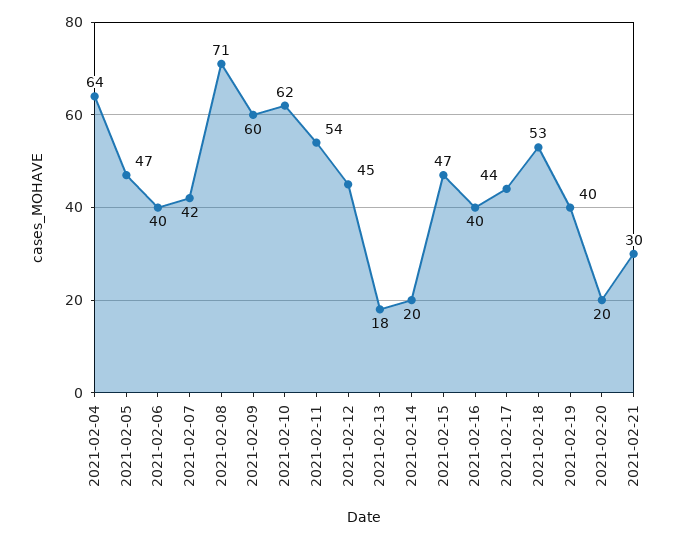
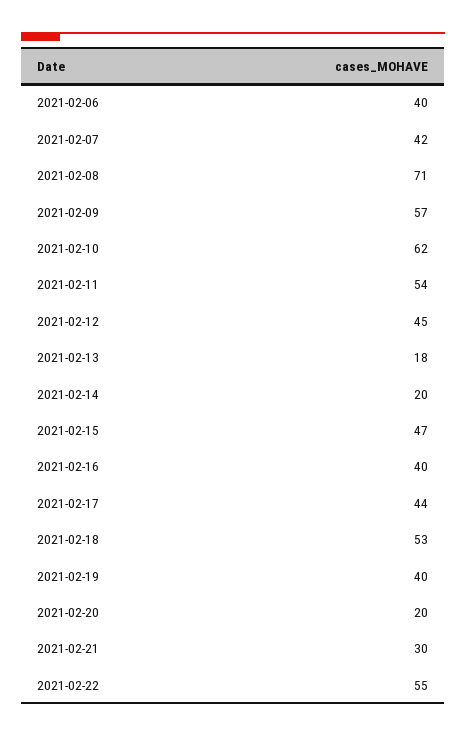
2021-02-04: 64 -> none
2021-02-05: 47 -> none
2021-02-09: 60 -> 57
2021-02-22: none -> 55

